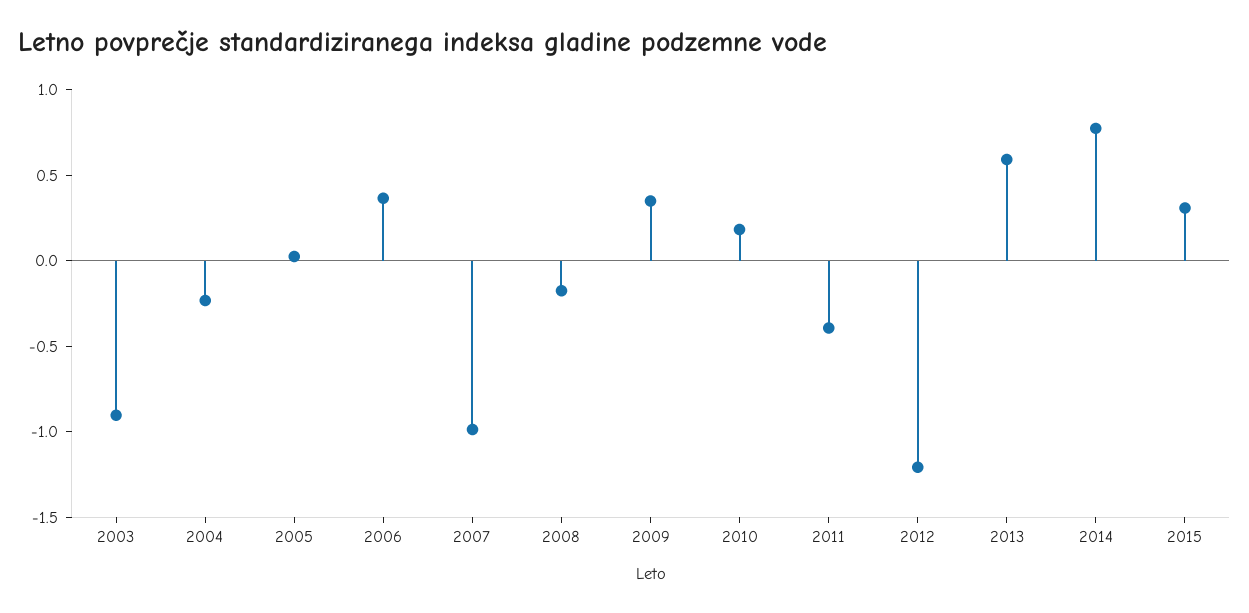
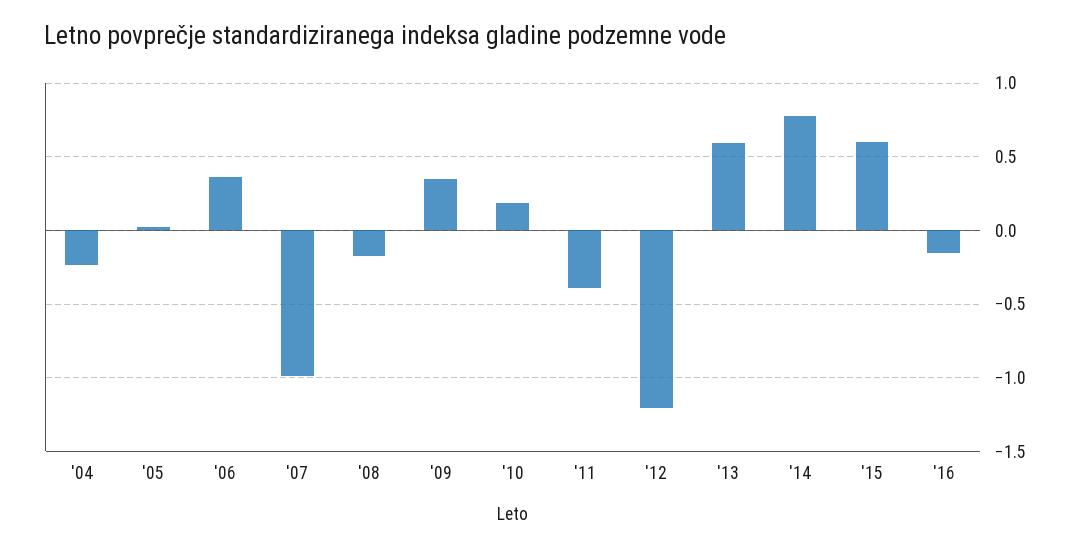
2003: -0.9 -> none
2015: 0.3 -> 0.6
'16: none -> -0.15

